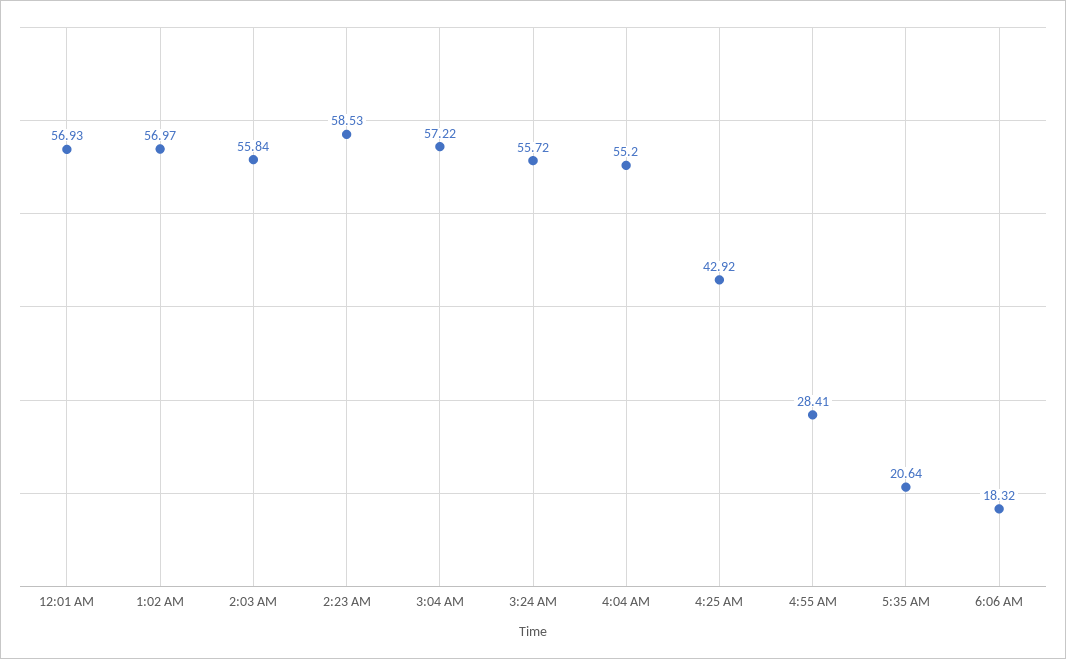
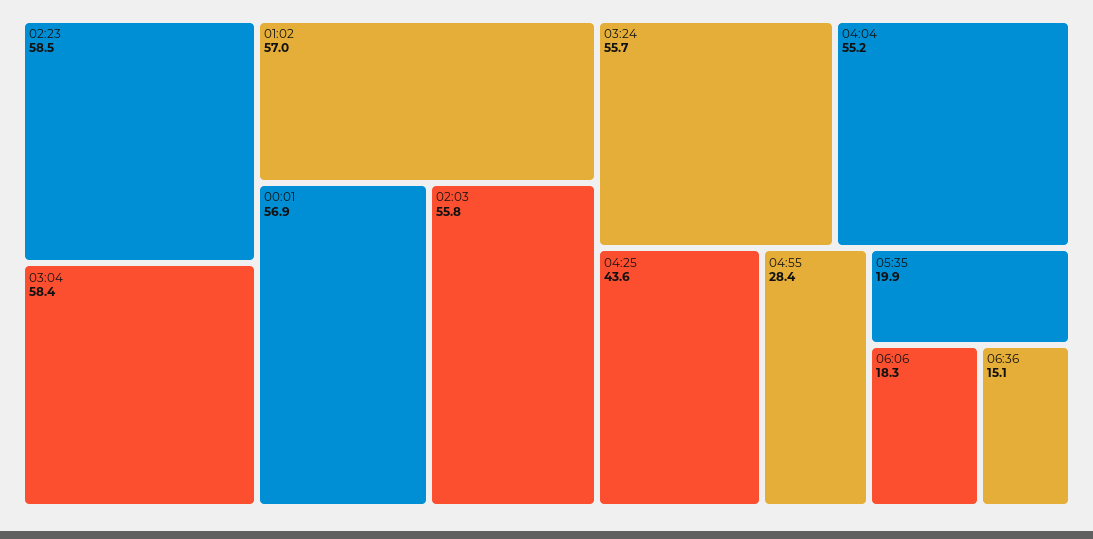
3:04 AM: 57.22 -> 58.4
4:25 AM: 42.92 -> 43.6
5:35 AM: 20.64 -> 19.9
06:36: none -> 15.1

